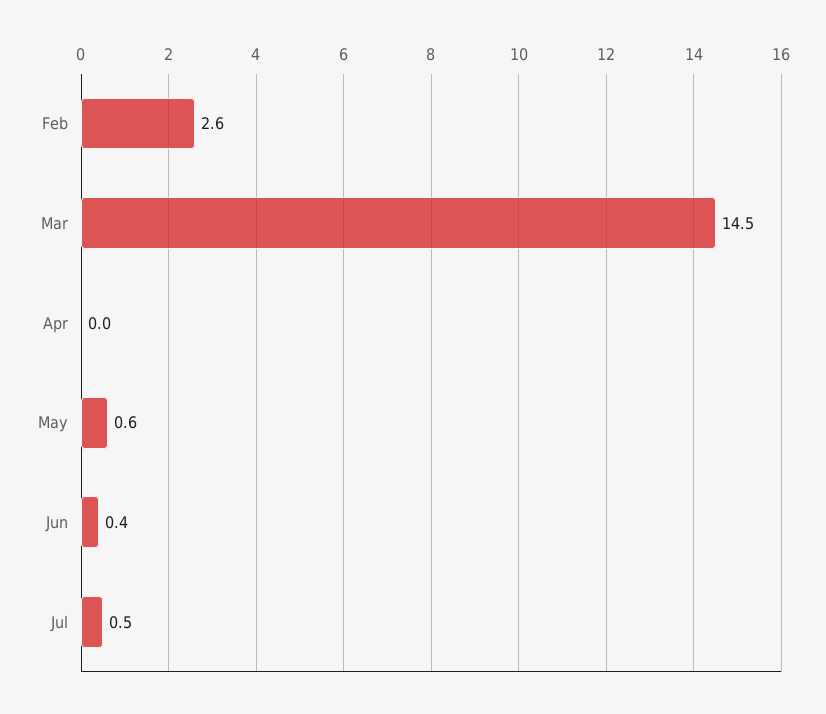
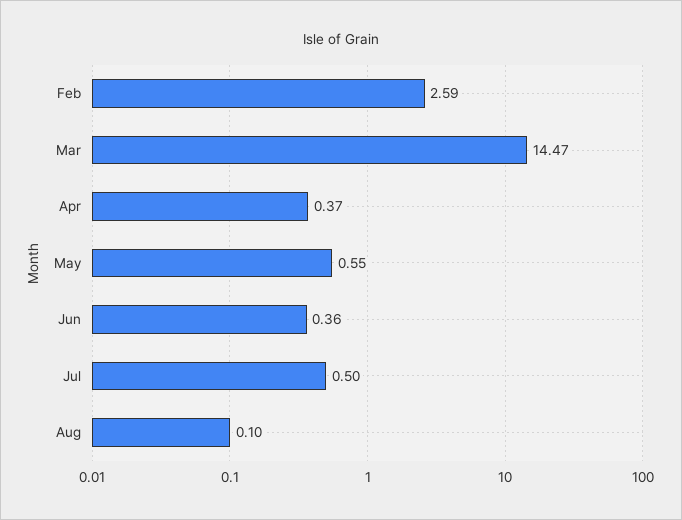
Apr: 0 -> 0.37
Aug: none -> 0.1

